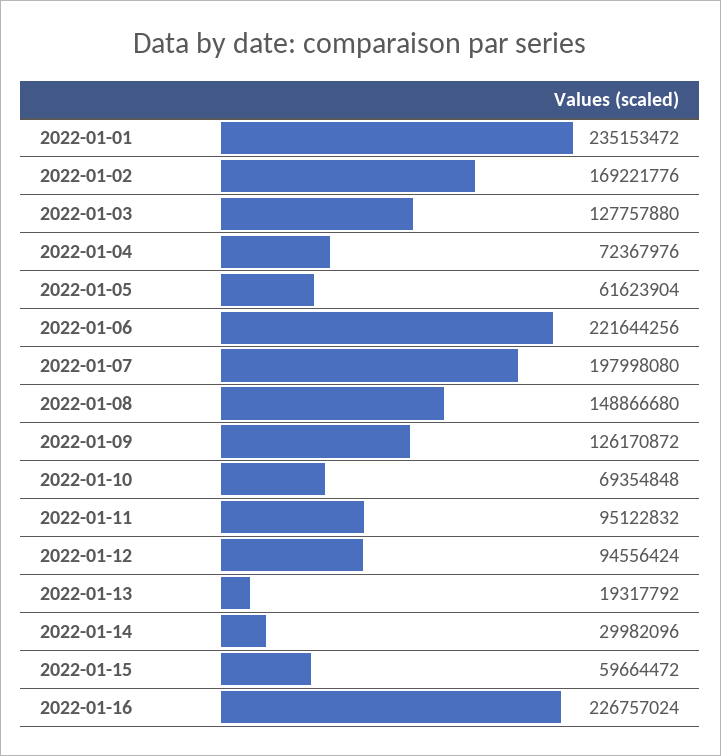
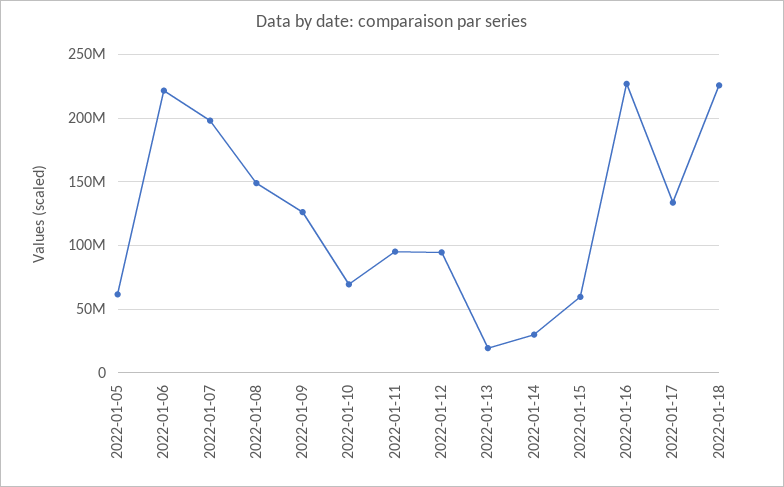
2022-01-01: 235153472 -> none
2022-01-02: 169221776 -> none
2022-01-03: 127757880 -> none
2022-01-04: 72367976 -> none
2022-01-17: none -> 135000000
2022-01-18: none -> 225000000

